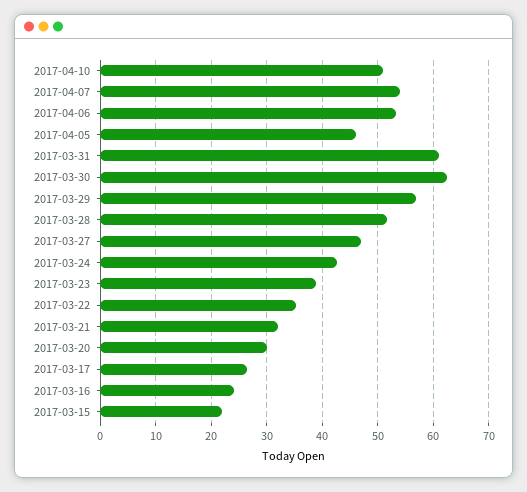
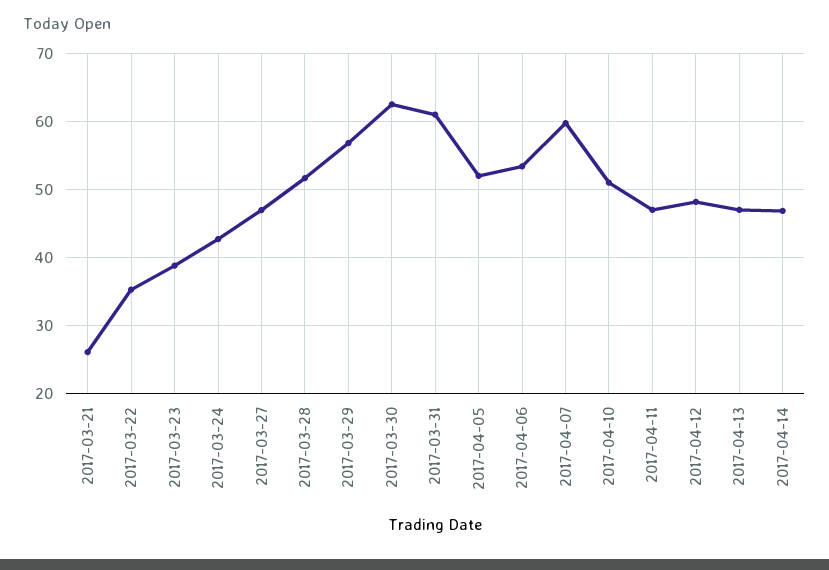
2017-04-07: 54 -> 60
2017-04-05: 46 -> 52
2017-03-21: 32 -> 26
2017-03-20: 30 -> none
2017-03-17: 26 -> none
2017-03-16: 24 -> none
2017-03-15: 22 -> none
2017-04-11: none -> 47
2017-04-12: none -> 48
2017-04-13: none -> 47
2017-04-14: none -> 47

